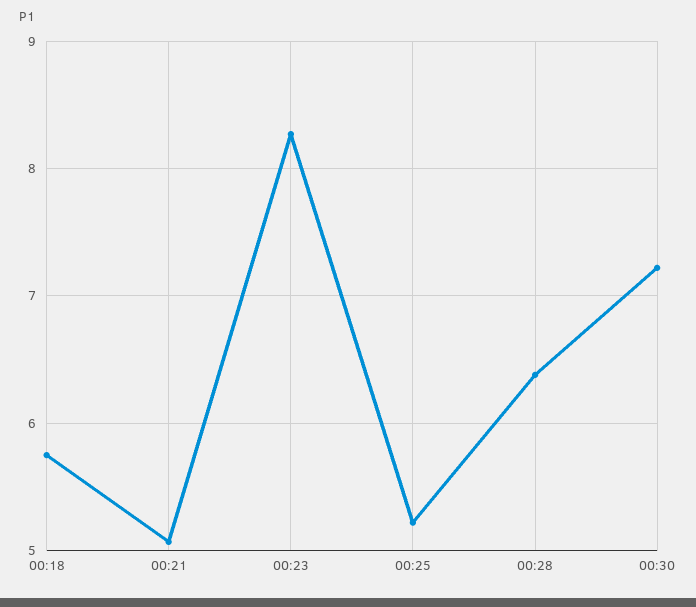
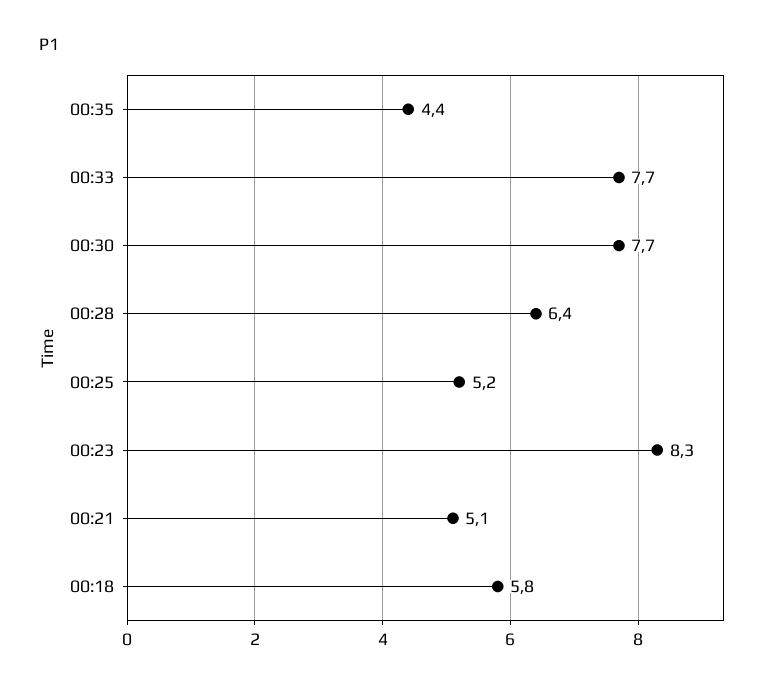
00:30: 7.2 -> 7.7
00:35: none -> 4.4
00:33: none -> 7.7

